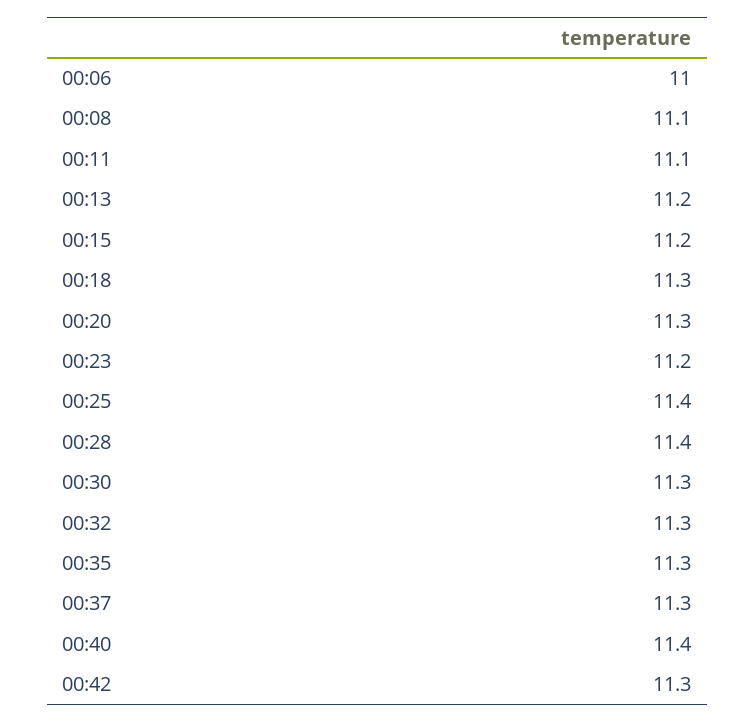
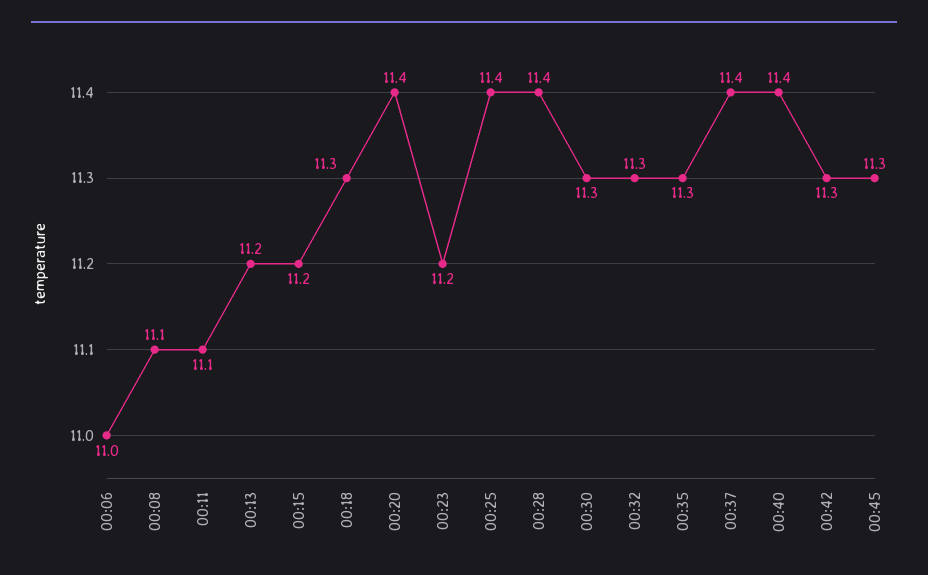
00:20: 11.3 -> 11.4
00:37: 11.3 -> 11.4
00:45: none -> 11.3

